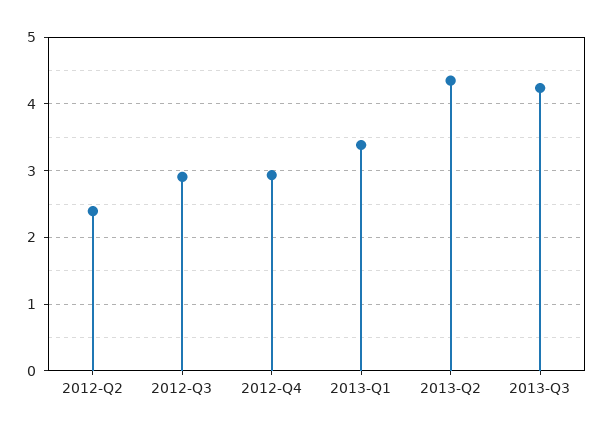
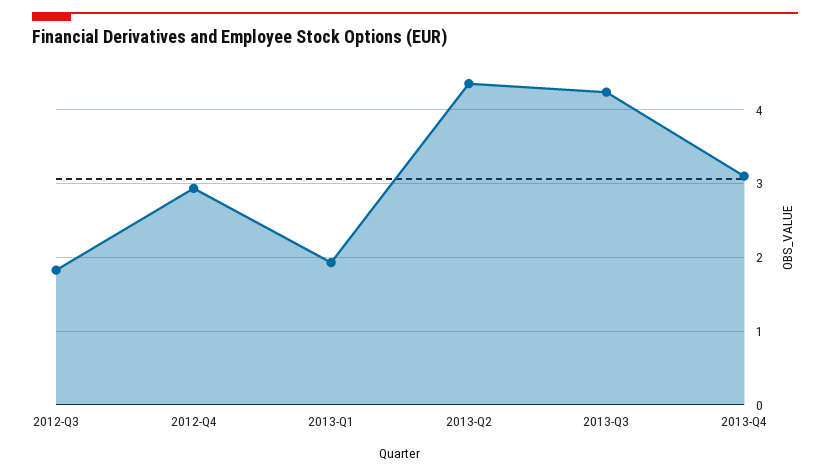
2012-Q2: 2.4 -> none
2012-Q3: 2.9 -> 1.8
2013-Q1: 3.4 -> 1.9
2013-Q4: none -> 3.1

